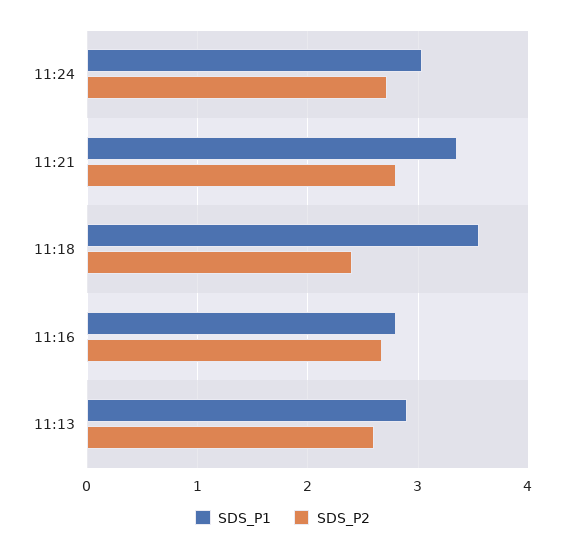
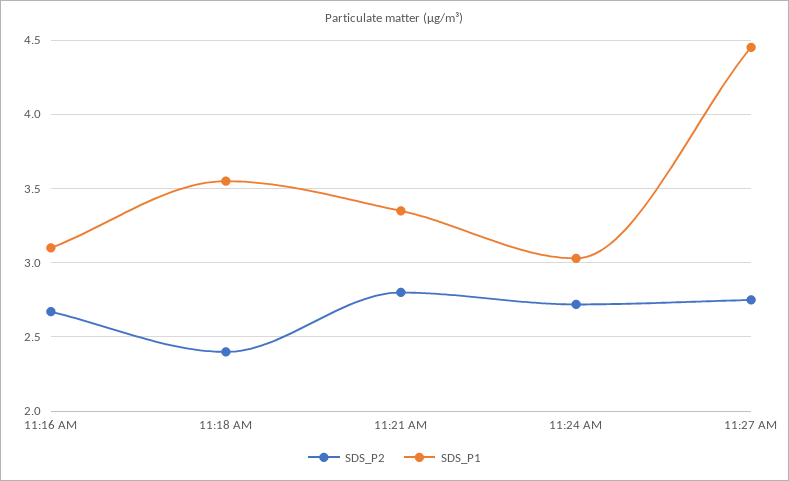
SDS_P1, 11:16: 2.8 -> 3.1
SDS_P1, 11:13: 2.9 -> none
SDS_P2, 11:13: 2.6 -> none
SDS_P2, 11:27 AM: none -> 2.75
SDS_P1, 11:27 AM: none -> 4.45

